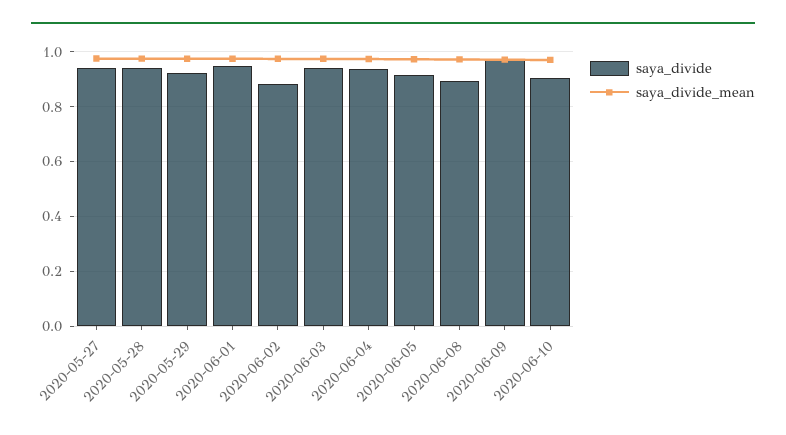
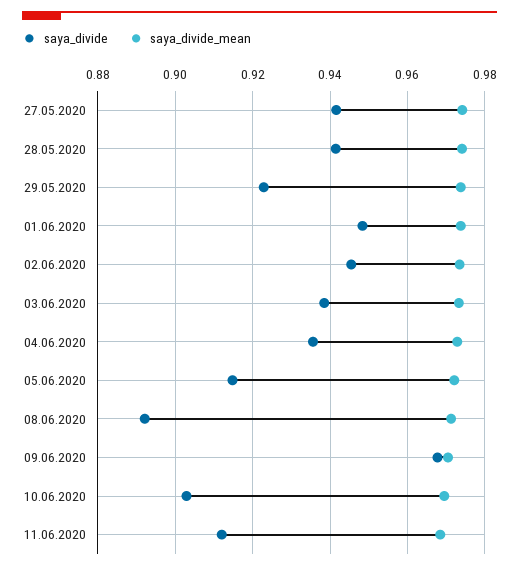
saya_divide, 2020-06-02: 0.875 -> 0.946
saya_divide, 11.06.2020: none -> 0.912
saya_divide_mean, 11.06.2020: none -> 0.968

